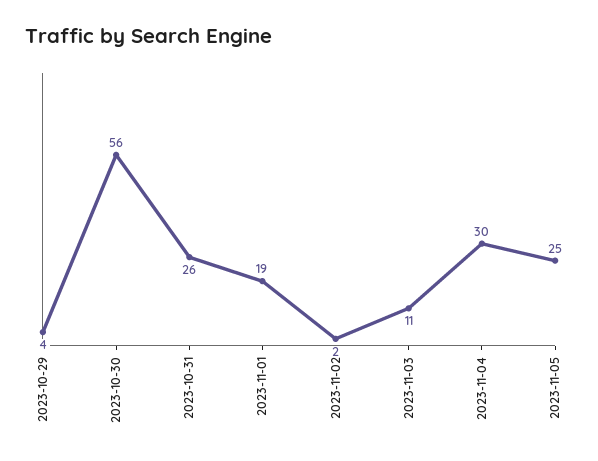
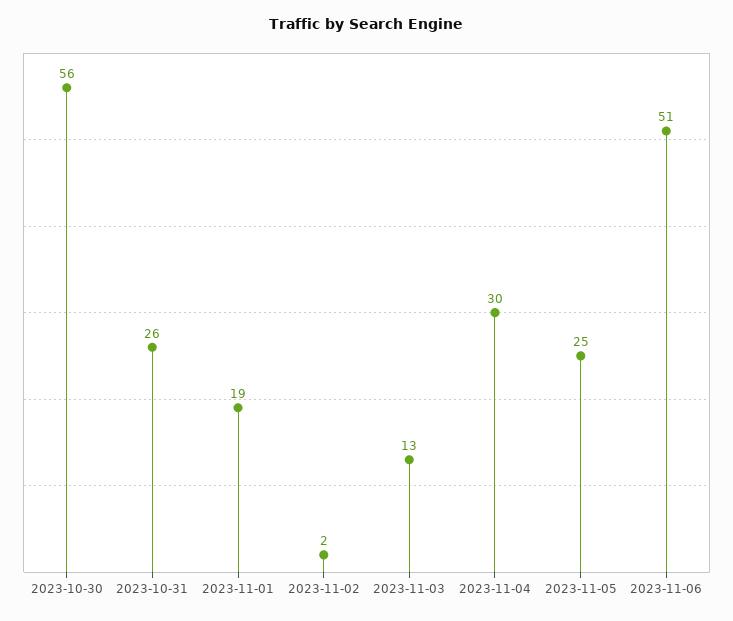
2023-10-29: 4 -> none
2023-11-03: 11 -> 13
2023-11-06: none -> 51

